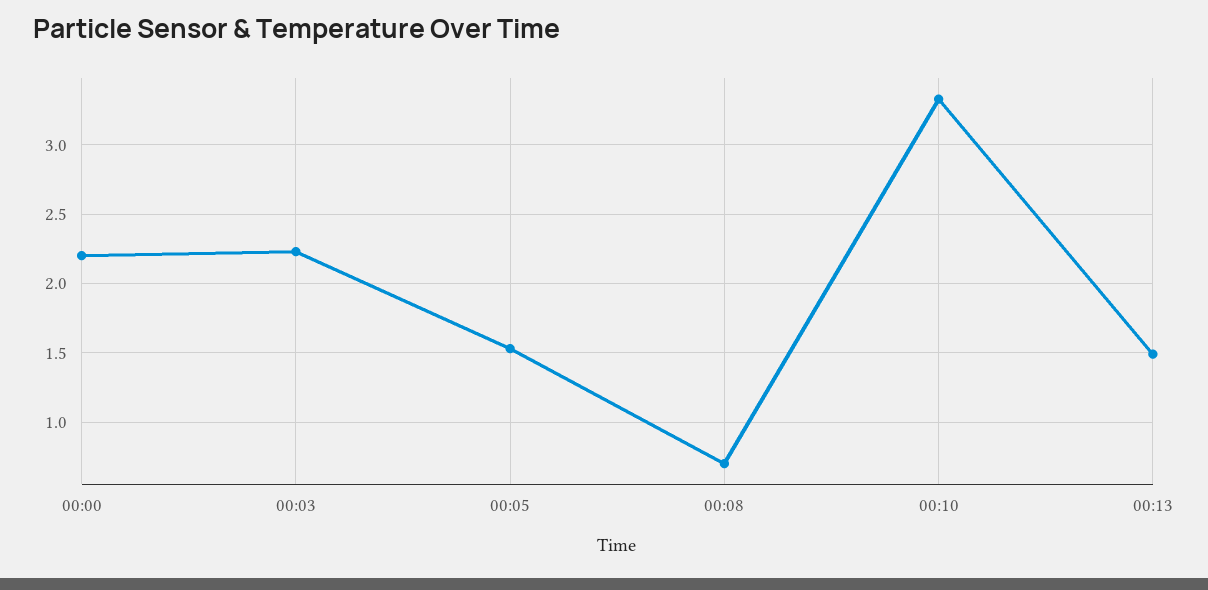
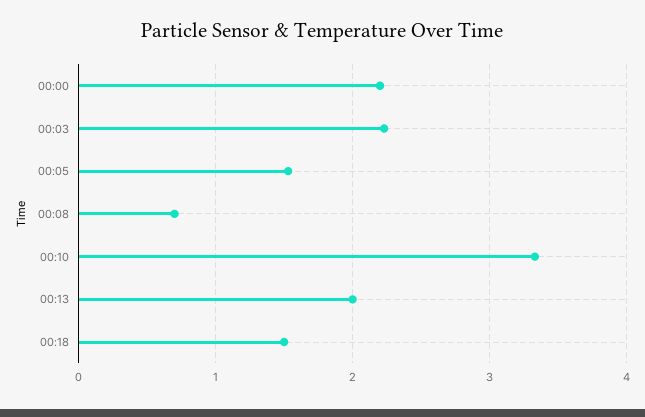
00:13: 1.5 -> 2
00:18: none -> 1.5

